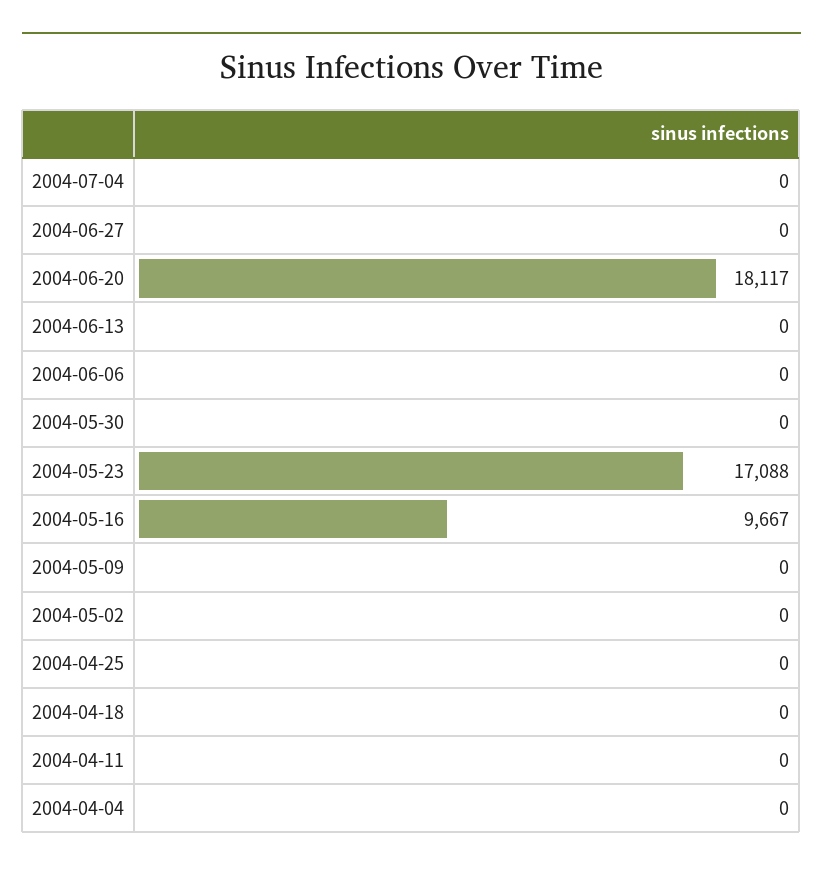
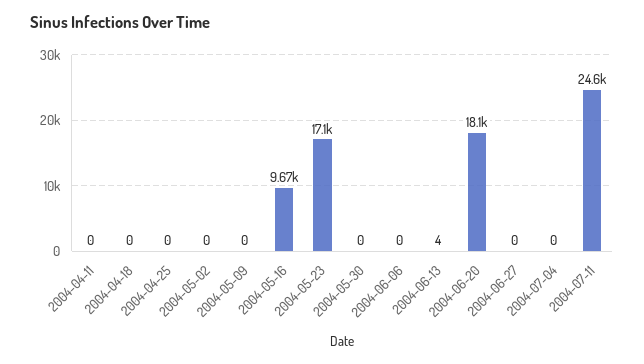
2004-06-13: 0 -> 4
2004-04-04: 0 -> none
2004-07-11: none -> 24600

